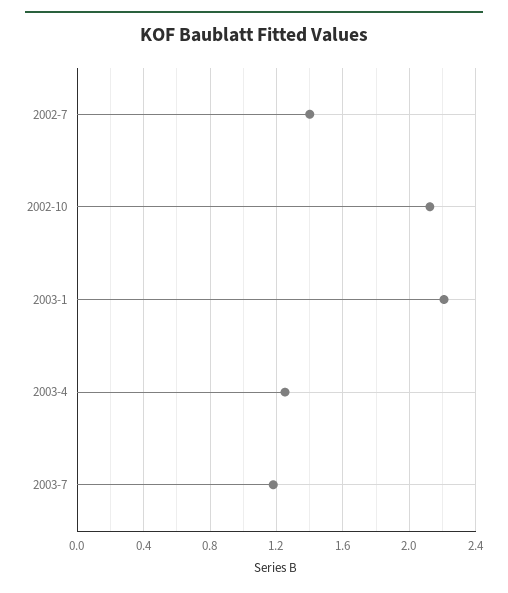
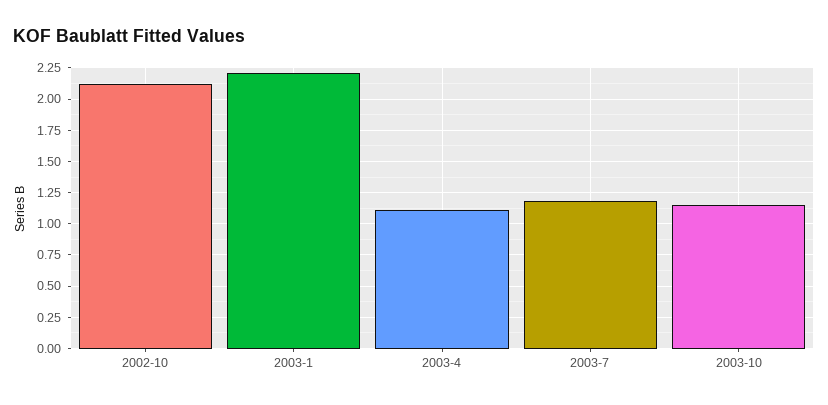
2002-7: 1.4 -> none
2003-4: 1.25 -> 1.1
2003-10: none -> 1.15

